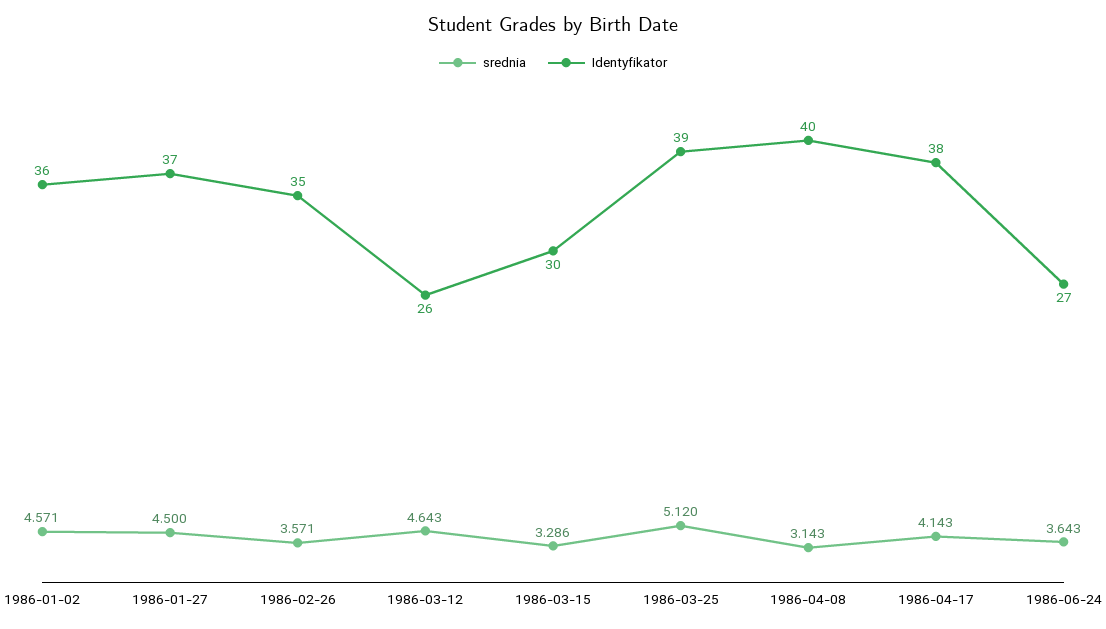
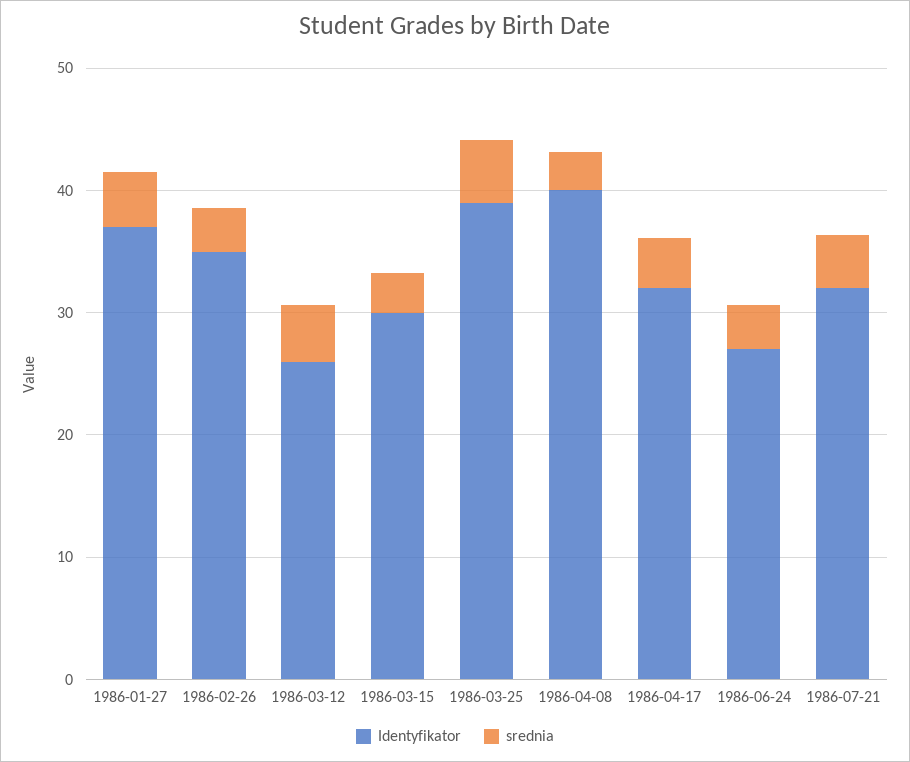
srednia, 1986-01-02: 4.571 -> none
Identyfikator, 1986-01-02: 36 -> none
Identyfikator, 1986-04-17: 38 -> 32
Identyfikator, 1986-07-21: none -> 32
srednia, 1986-07-21: none -> 4

